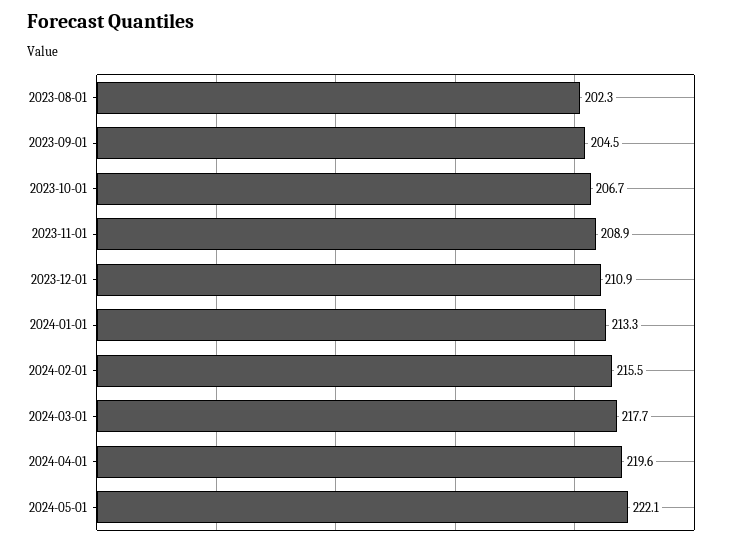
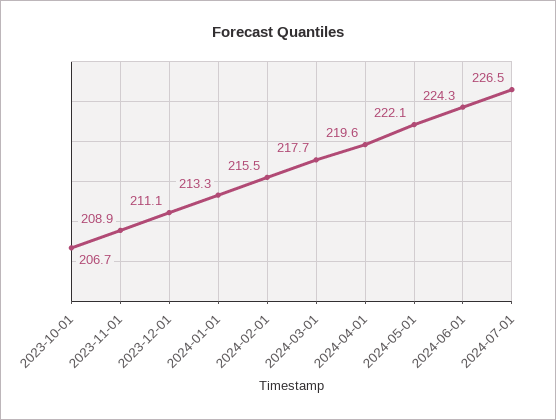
2023-08-01: 202.3 -> none
2023-09-01: 204.5 -> none
2023-12-01: 210.9 -> 211.1
2024-06-01: none -> 224.3
2024-07-01: none -> 226.5

